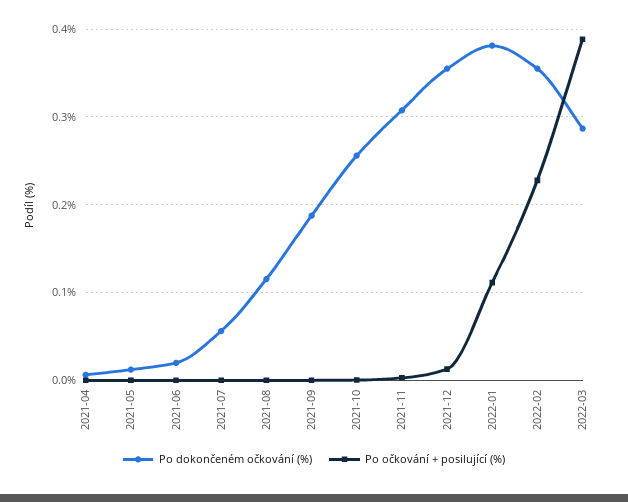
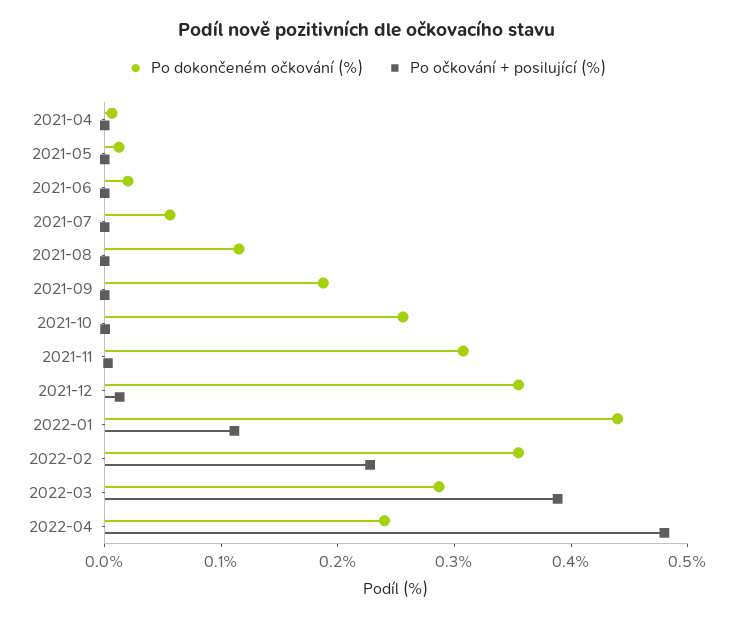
Po dokončeném očkování (%), 2022-01: 0.38 -> 0.44
Po dokončeném očkování (%), 2022-04: none -> 0.24
Po očkování + posilující (%), 2022-04: none -> 0.48

